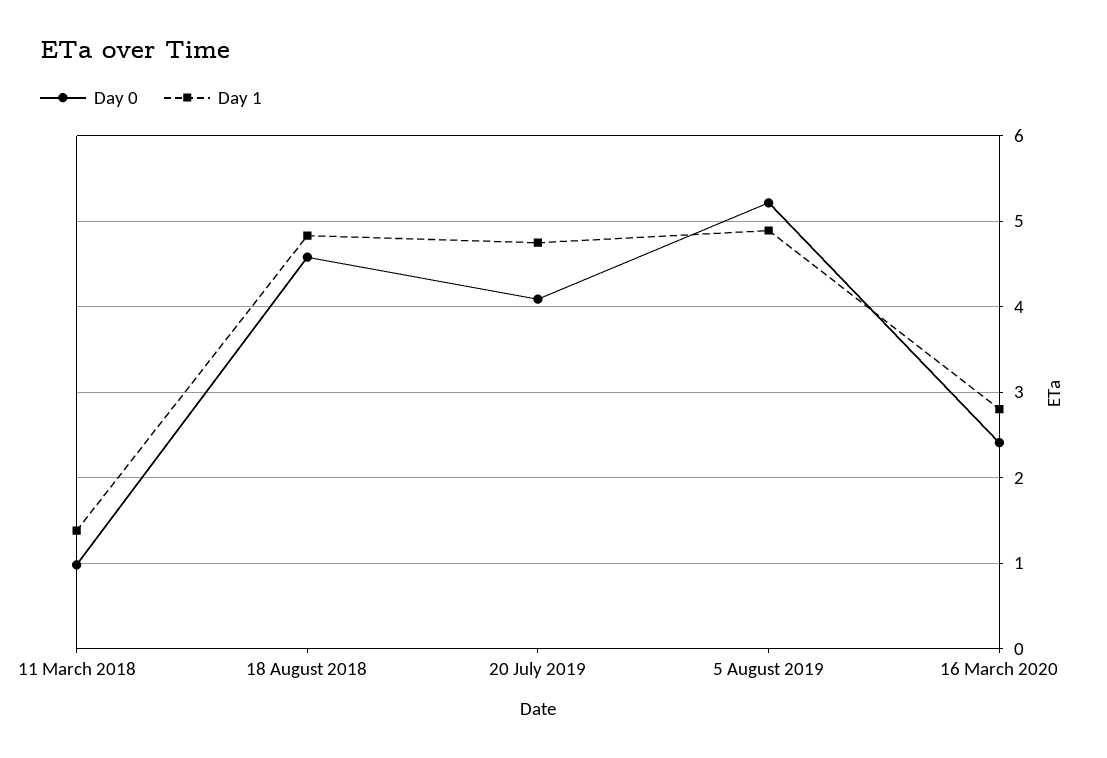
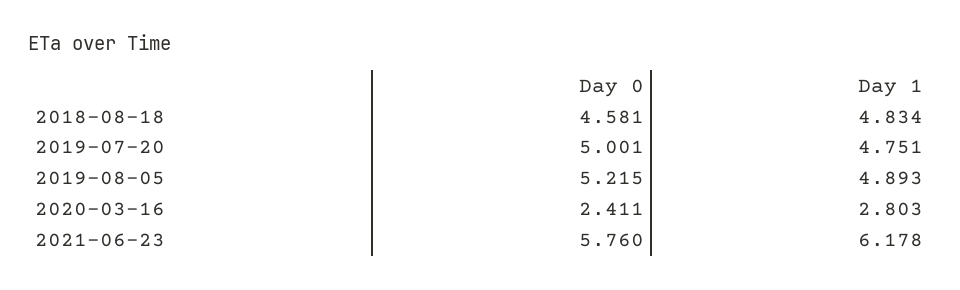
Day 0, 11 March 2018: 1 -> none
Day 1, 11 March 2018: 1.4 -> none
Day 0, 20 July 2019: 4.1 -> 5.001
Day 0, 2021-06-23: none -> 5.76
Day 1, 2021-06-23: none -> 6.178

